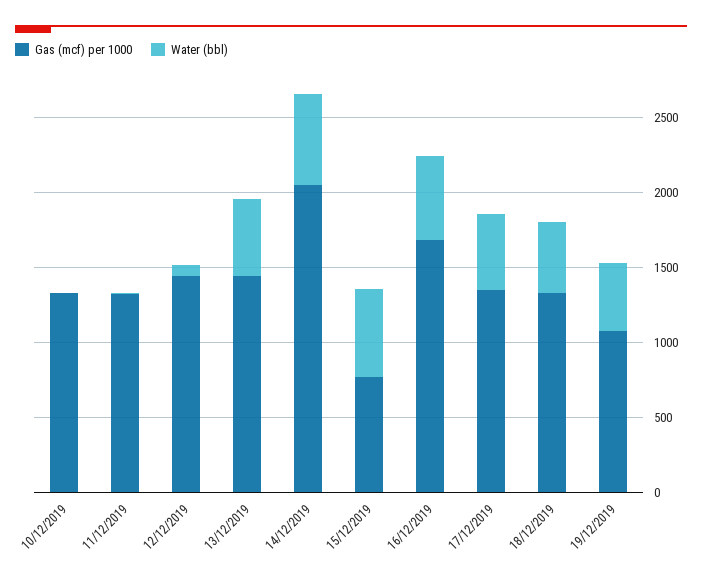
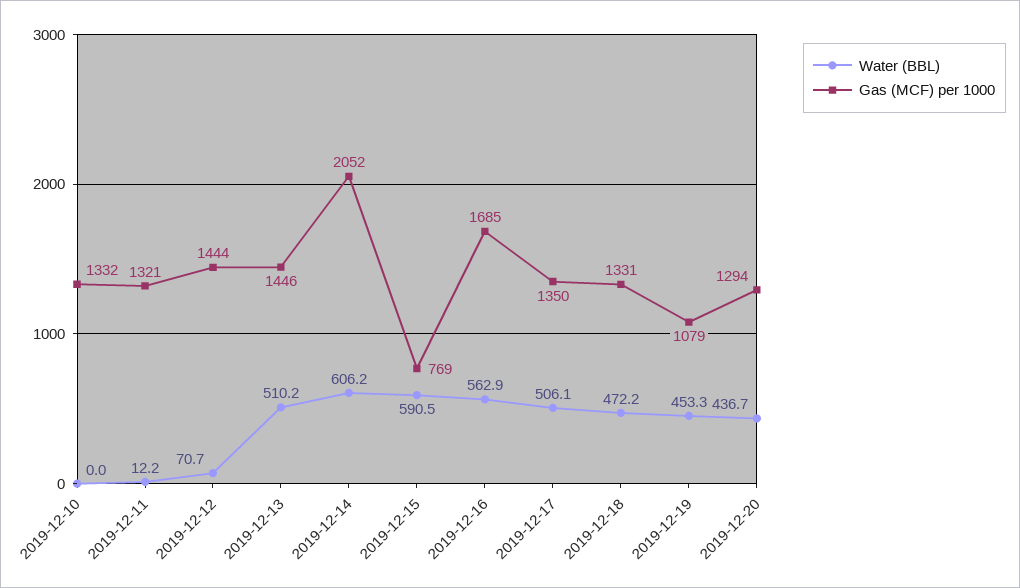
Water (bbl), 2019-12-20: none -> 436.7
Gas (mcf) per 1000, 2019-12-20: none -> 1294

